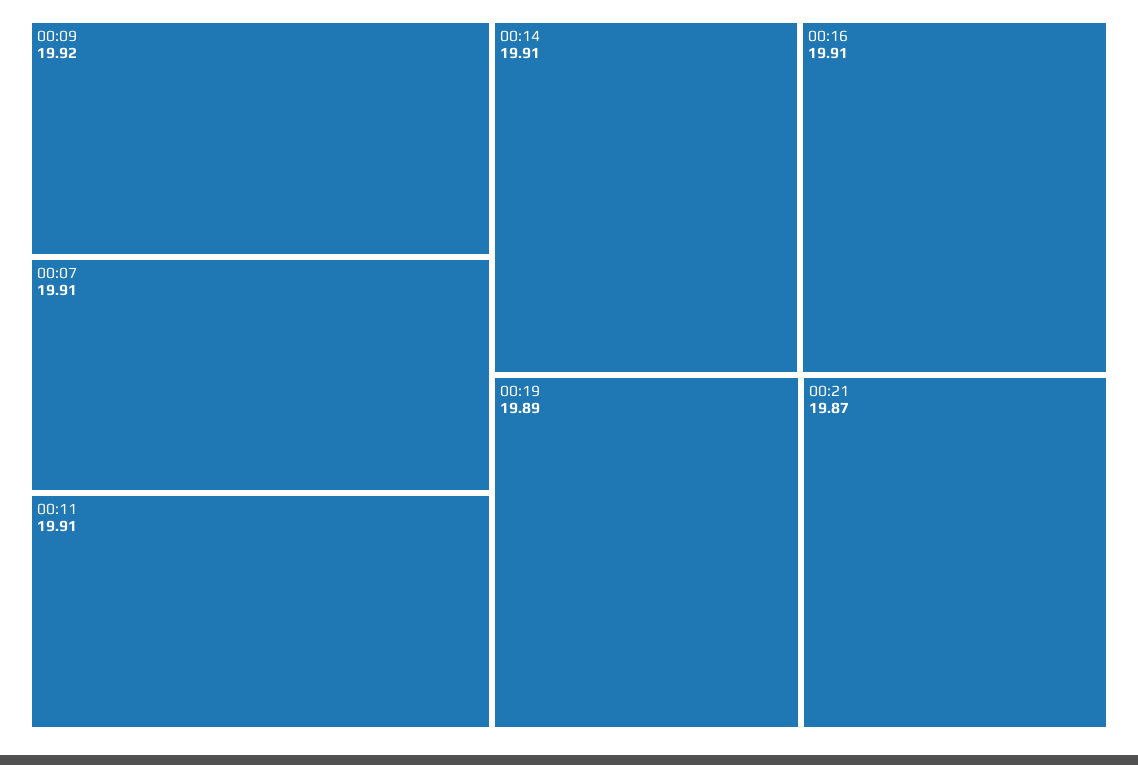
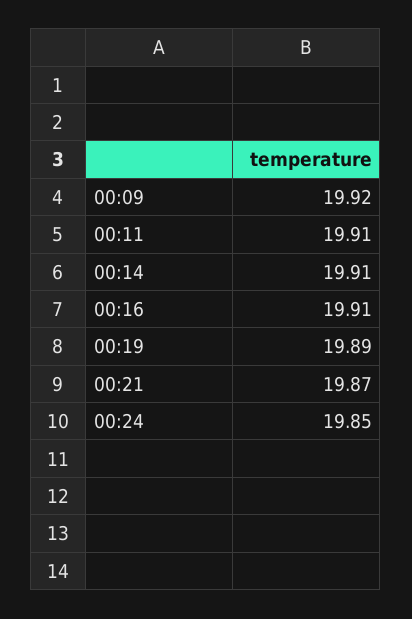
00:07: 19.91 -> none
00:24: none -> 19.85

